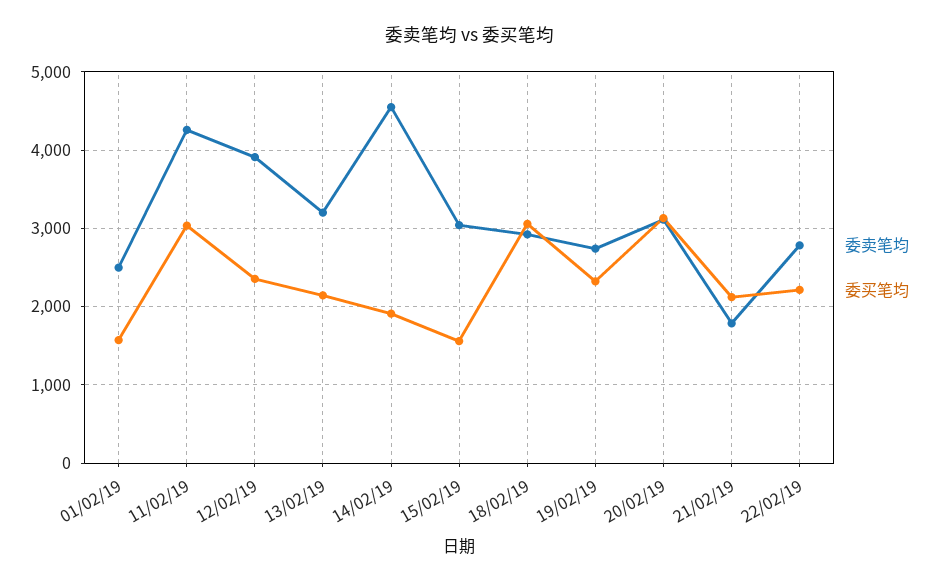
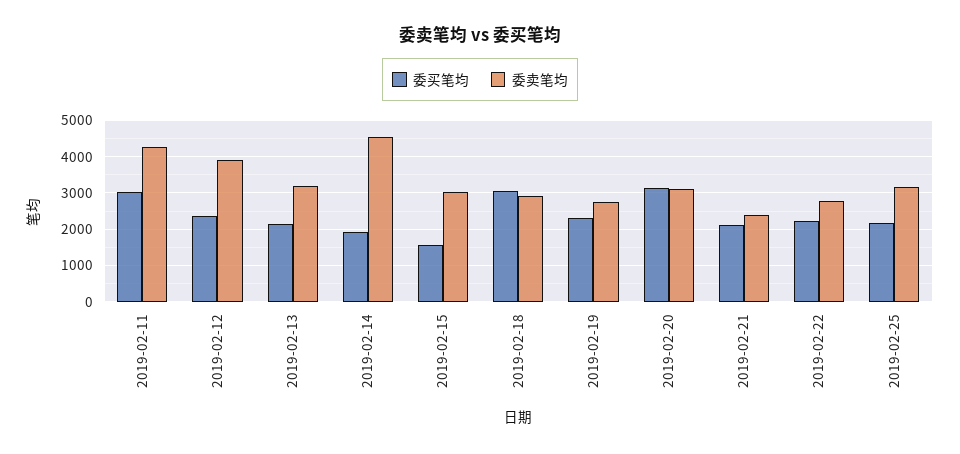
委卖笔均, 01/02/19: 2500 -> none
委买笔均, 01/02/19: 1600 -> none
委卖笔均, 21/02/19: 1800 -> 2400
委买笔均, 2019-02-25: none -> 2200
委卖笔均, 2019-02-25: none -> 3200

